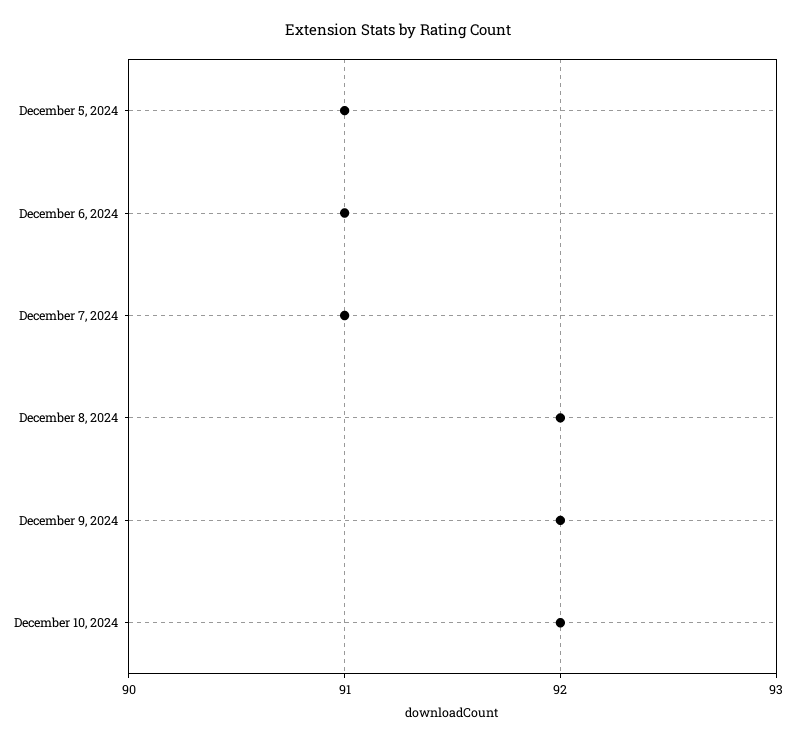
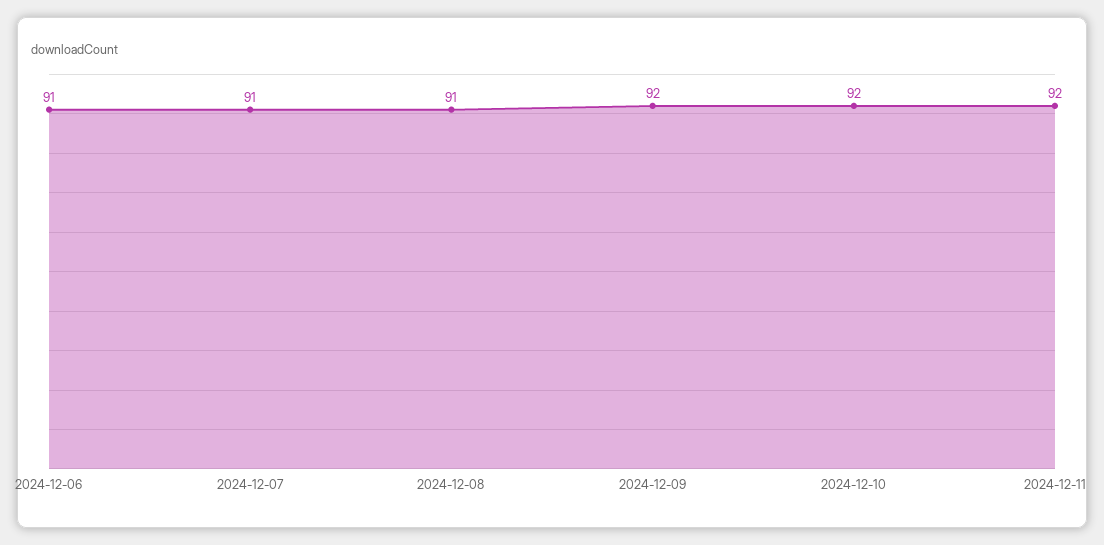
December 5, 2024: 91 -> none
December 8, 2024: 92 -> 91
2024-12-11: none -> 92

